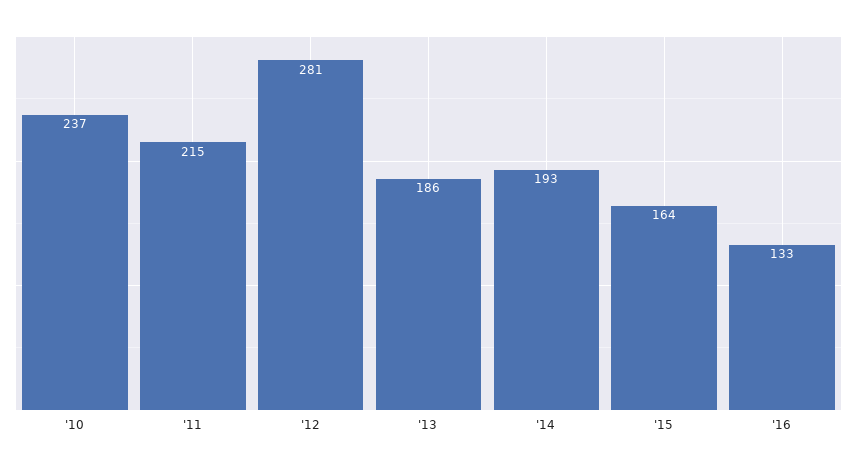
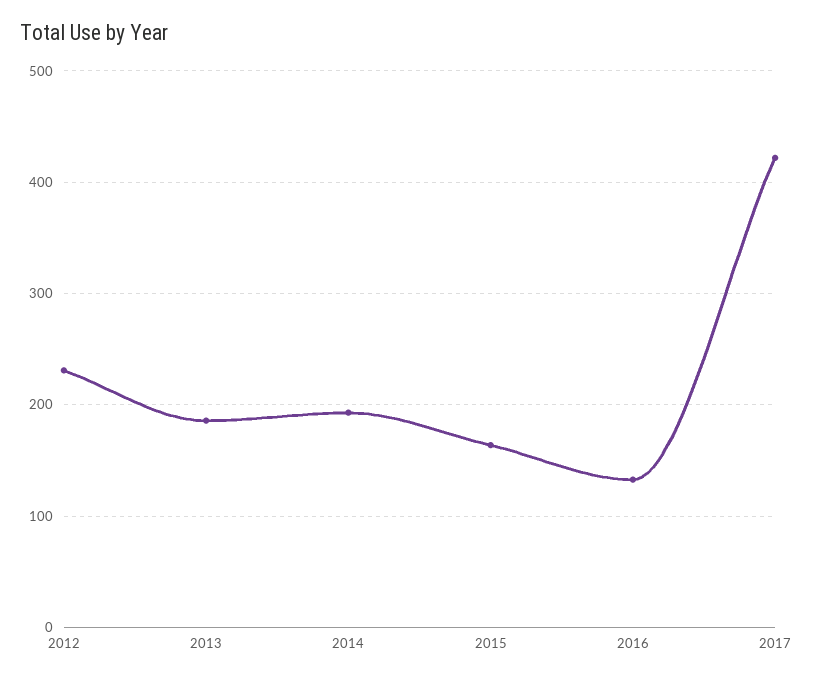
'10: 237 -> none
'11: 215 -> none
'12: 281 -> 230
2017: none -> 420

